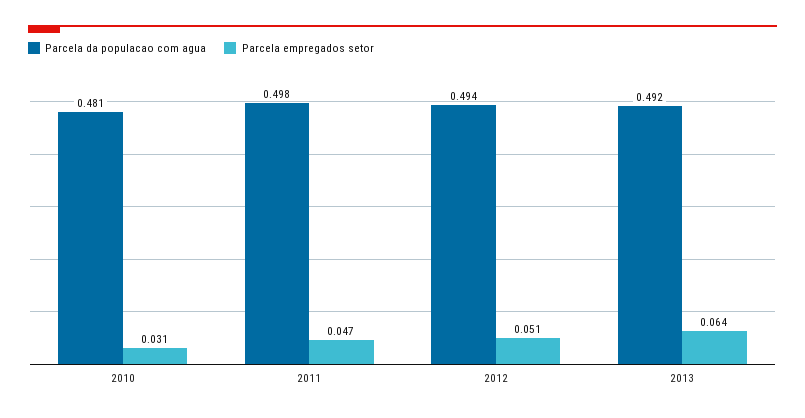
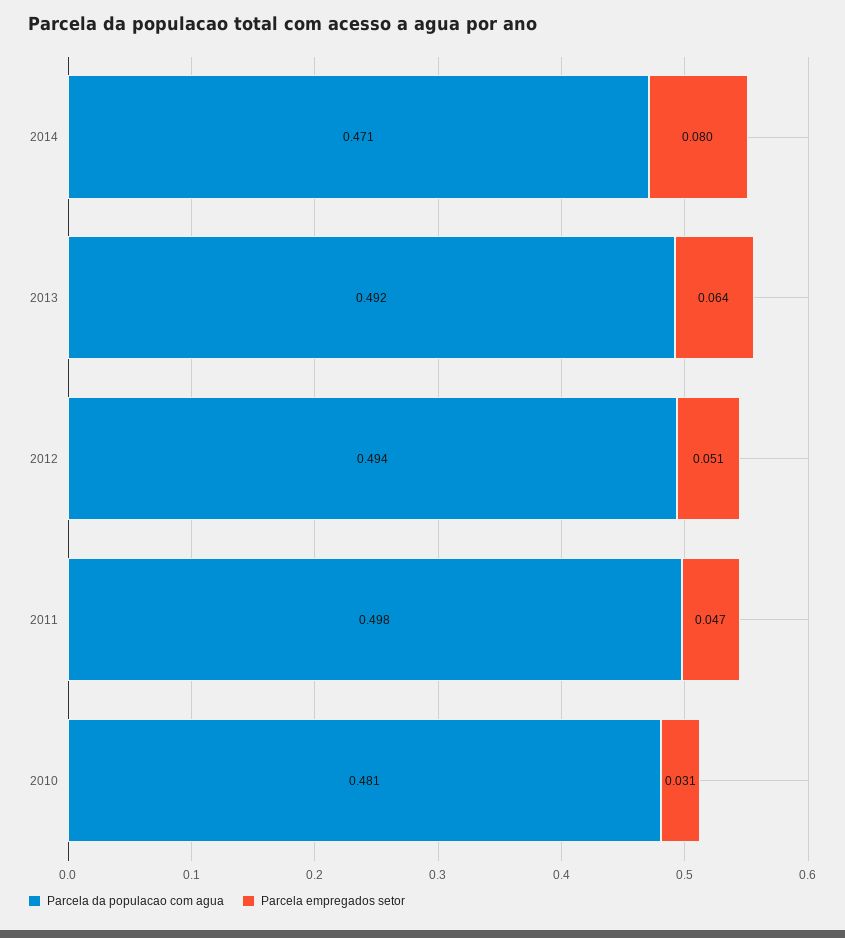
Parcela da populacao com agua, 2014: none -> 0.471
Parcela empregados setor, 2014: none -> 0.08

